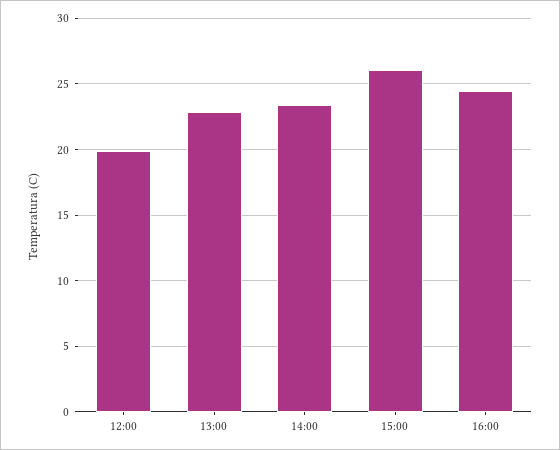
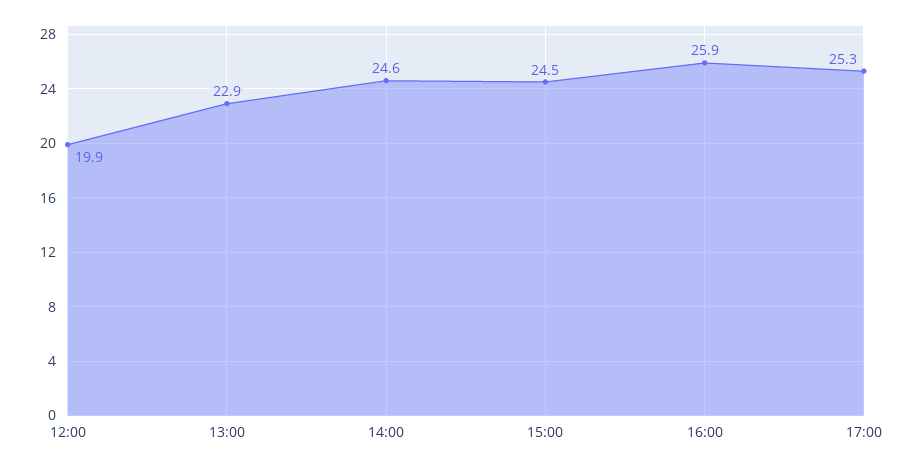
14:00: 23.5 -> 24.6
15:00: 26 -> 24.5
16:00: 24.5 -> 25.9
17:00: none -> 25.3

